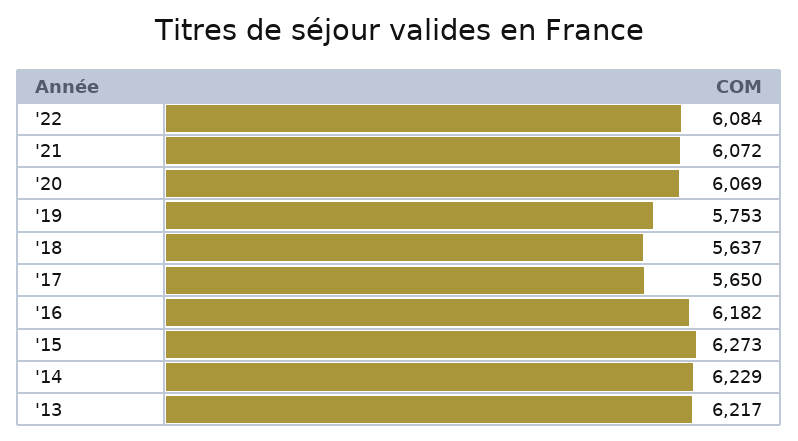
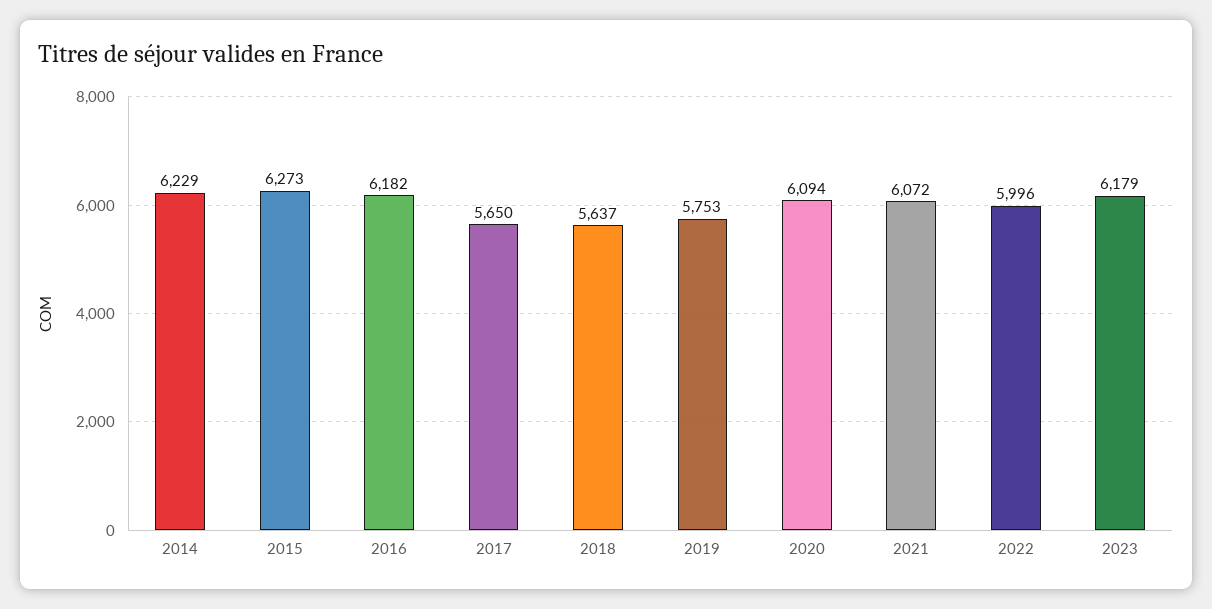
'22: 6084 -> 5996
'20: 6069 -> 6094
'13: 6217 -> none
2023: none -> 6179

